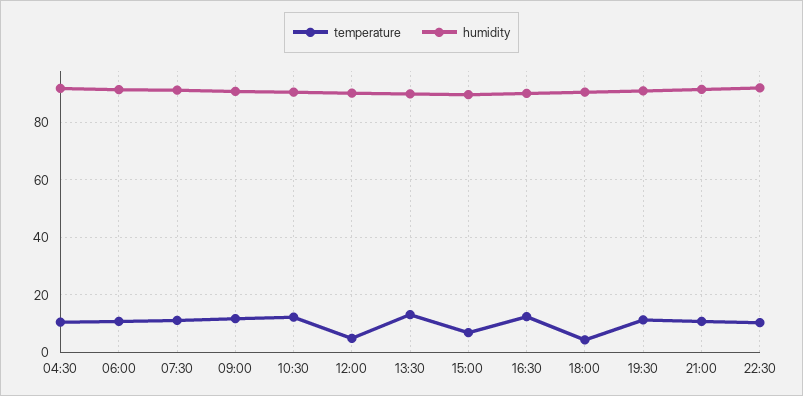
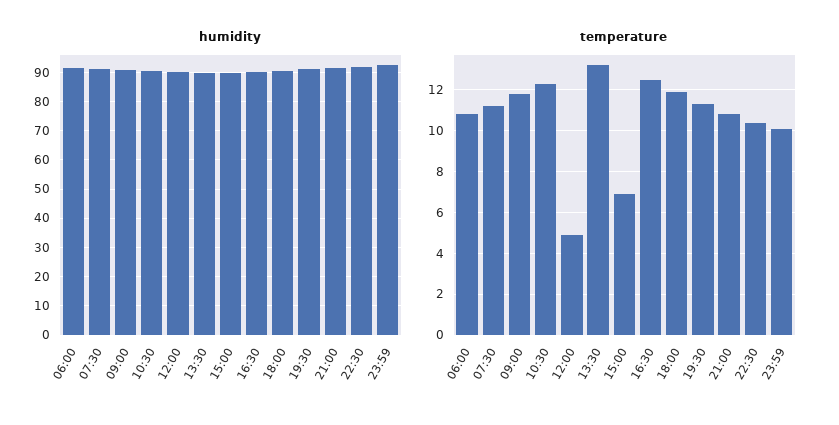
temperature, 04:30: 10 -> none
humidity, 04:30: 92.5 -> none
temperature, 18:00: 5 -> 12
humidity, 23:59: none -> 92.5
temperature, 23:59: none -> 10

